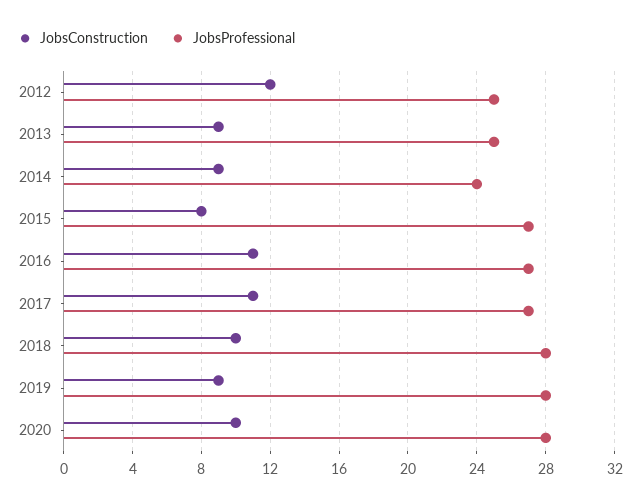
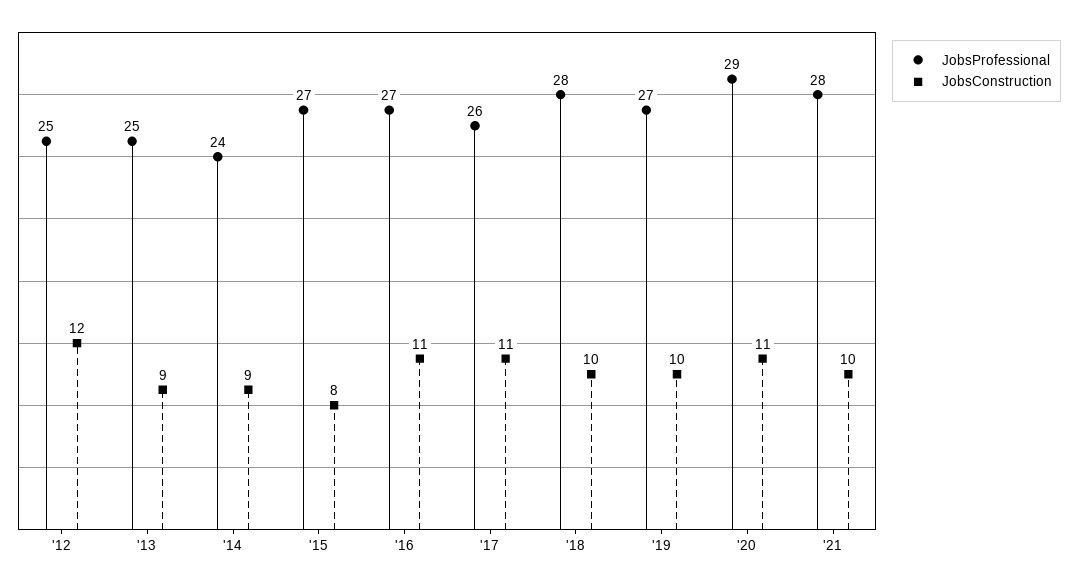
JobsProfessional, 2017: 27 -> 26
JobsConstruction, 2019: 9 -> 10
JobsProfessional, 2019: 28 -> 27
JobsConstruction, 2020: 10 -> 11
JobsProfessional, 2020: 28 -> 29
JobsProfessional, '21: none -> 28
JobsConstruction, '21: none -> 10

